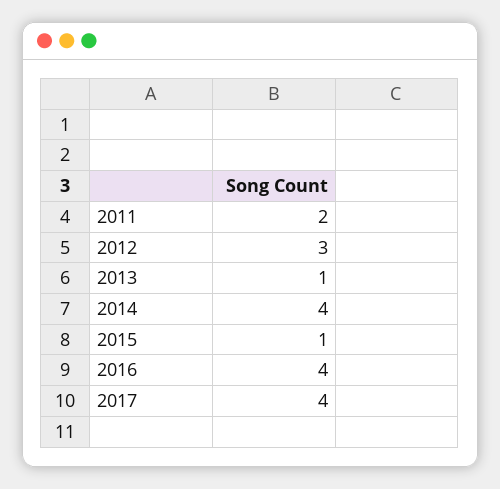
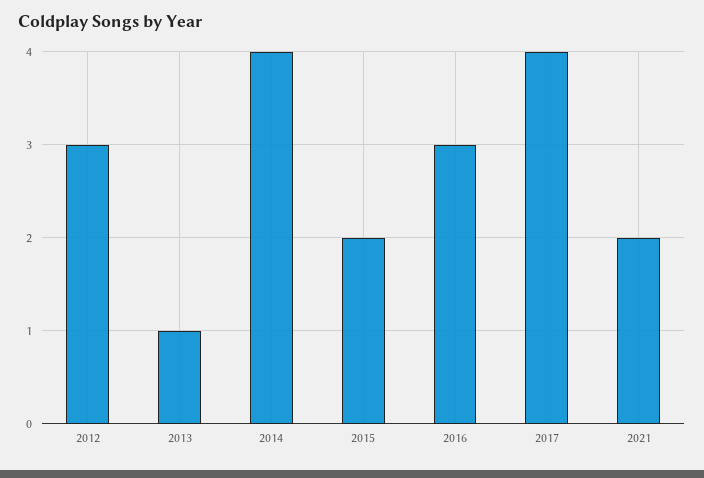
2011: 2 -> none
2015: 1 -> 2
2016: 4 -> 3
2021: none -> 2

